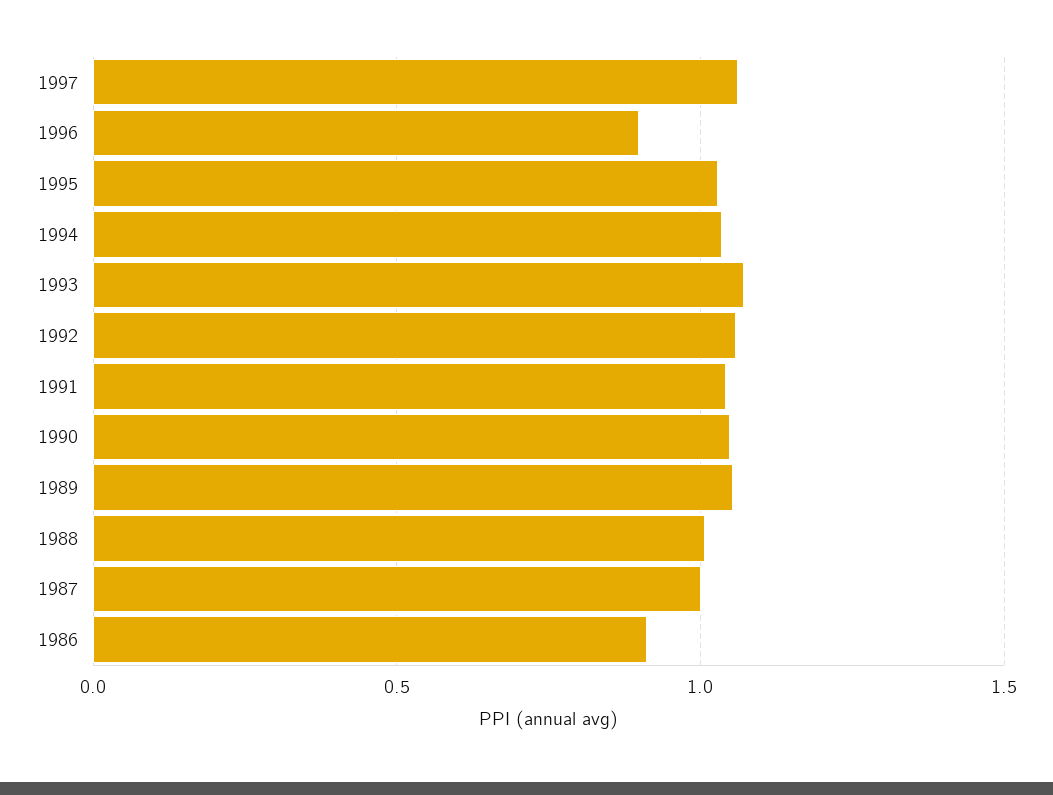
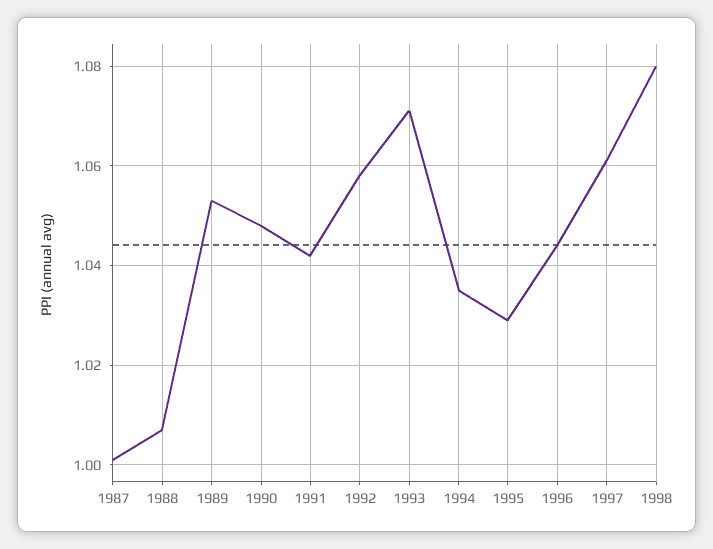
1996: 0.9 -> 1.045
1986: 0.9 -> none
1998: none -> 1.08

